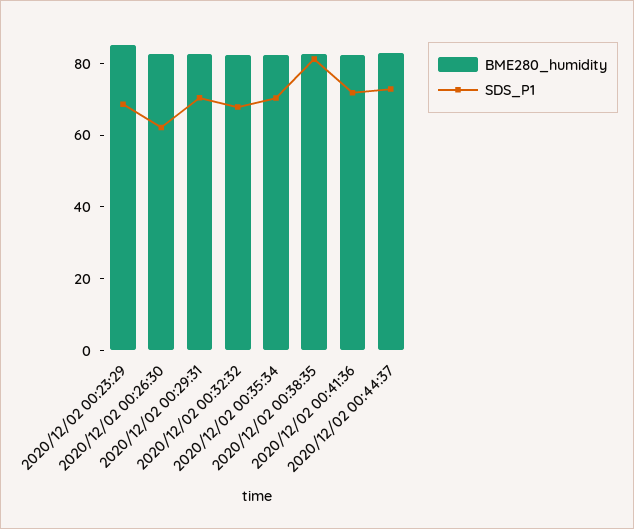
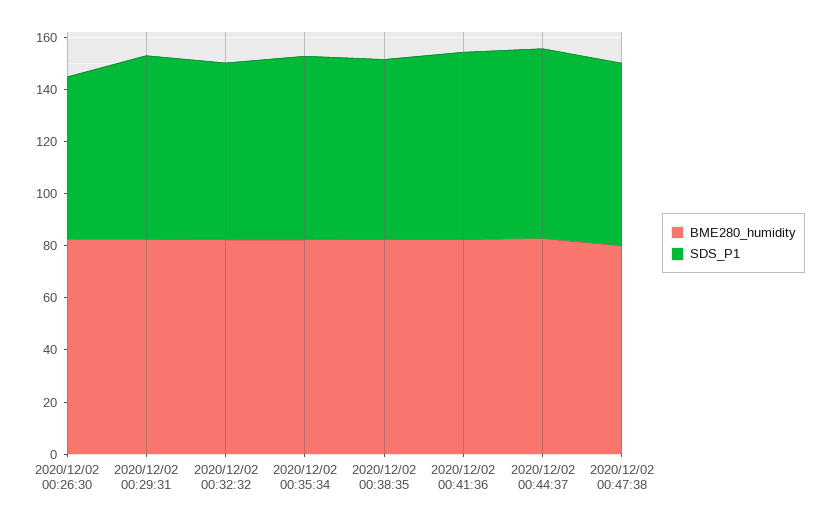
BME280_humidity, 2020/12/02 00:23:29: 85 -> none
SDS_P1, 2020/12/02 00:23:29: 70 -> none
SDS_P1, 2020/12/02 00:38:35: 80 -> 70
BME280_humidity, 2020/12/02 00:47:38: none -> 80
SDS_P1, 2020/12/02 00:47:38: none -> 70

